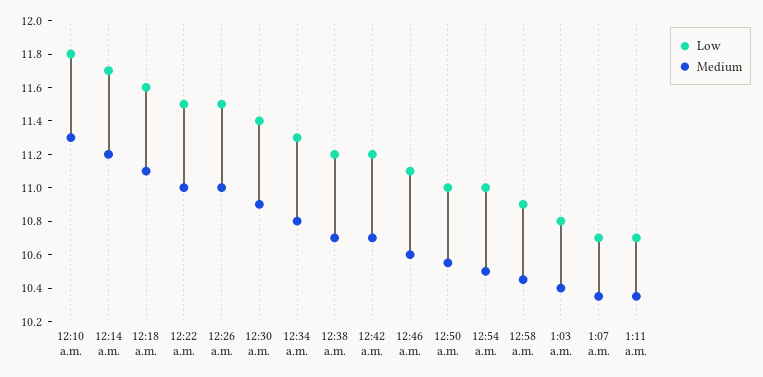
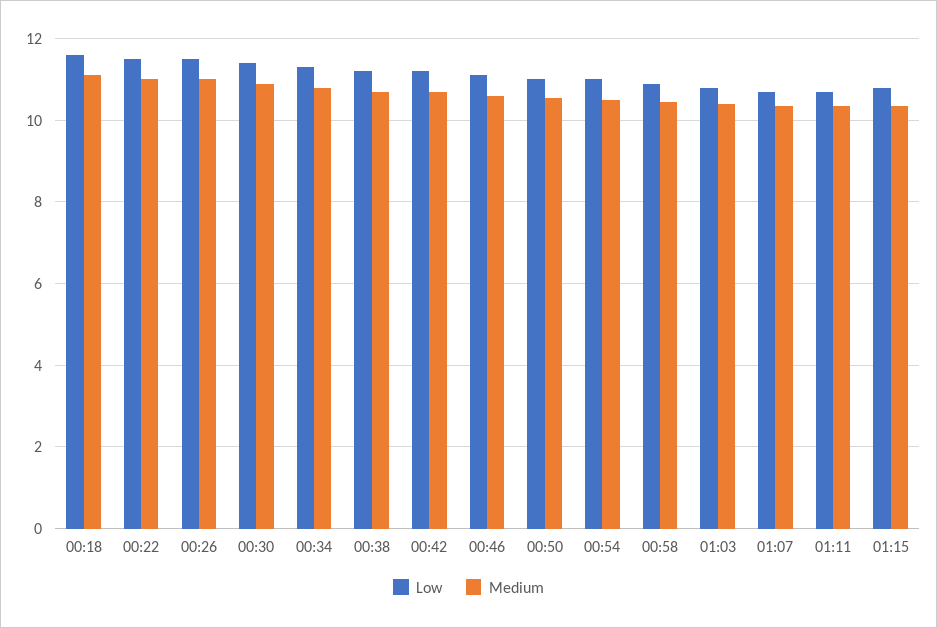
Low, 12:10 a.m.: 11.8 -> none
Medium, 12:10 a.m.: 11.3 -> none
Low, 12:14 a.m.: 11.7 -> none
Medium, 12:14 a.m.: 11.2 -> none
Low, 01:15: none -> 10.8
Medium, 01:15: none -> 10.4

